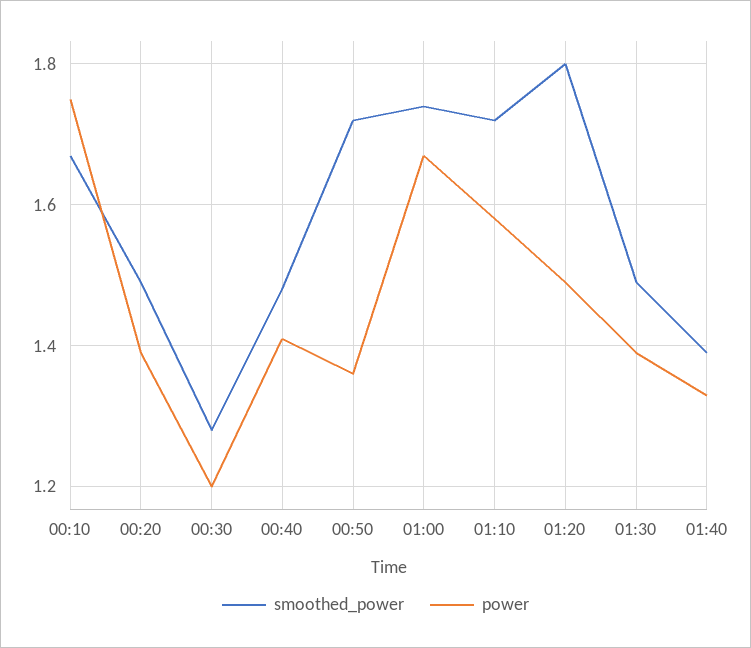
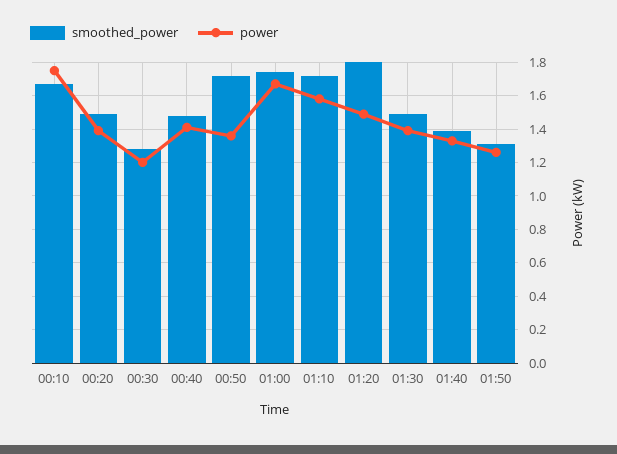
smoothed_power, 01:50: none -> 1.3
power, 01:50: none -> 1.25

